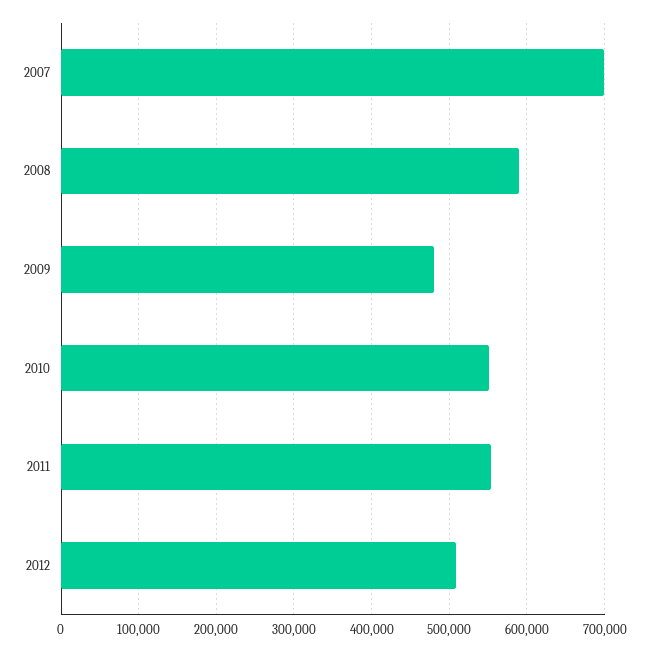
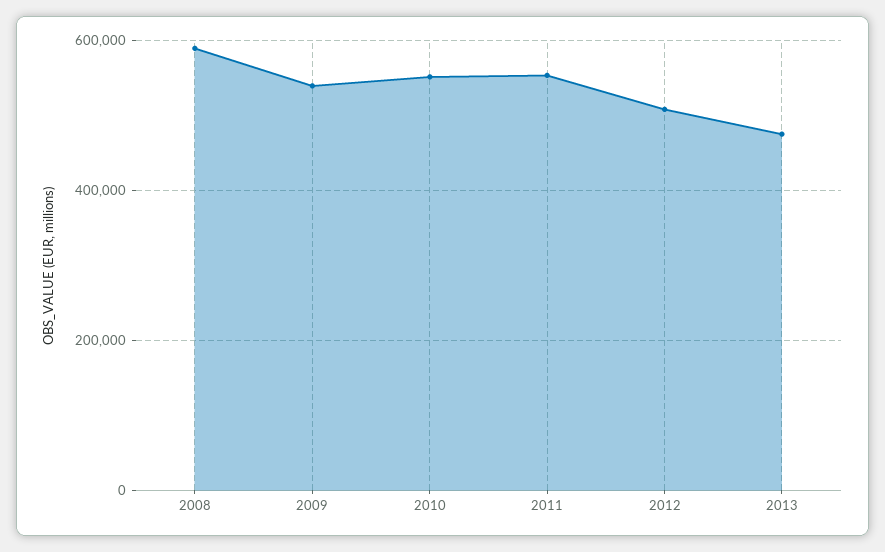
2007: 700000 -> none
2009: 480000 -> 540000
2013: none -> 480000

